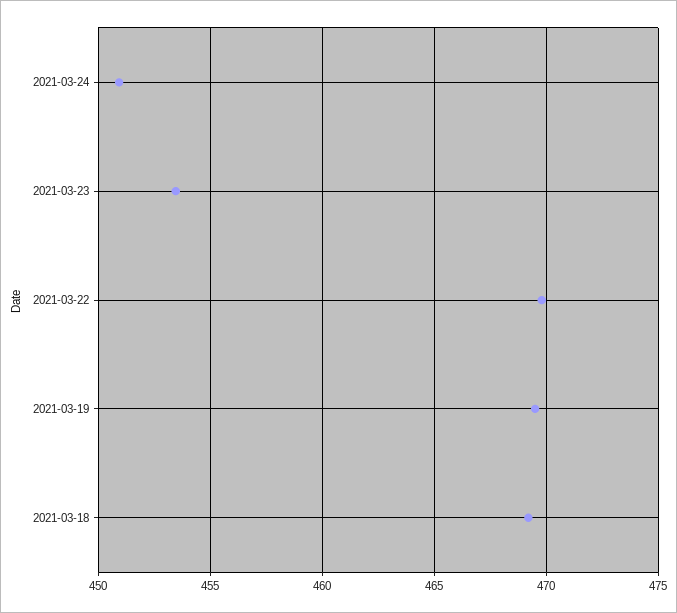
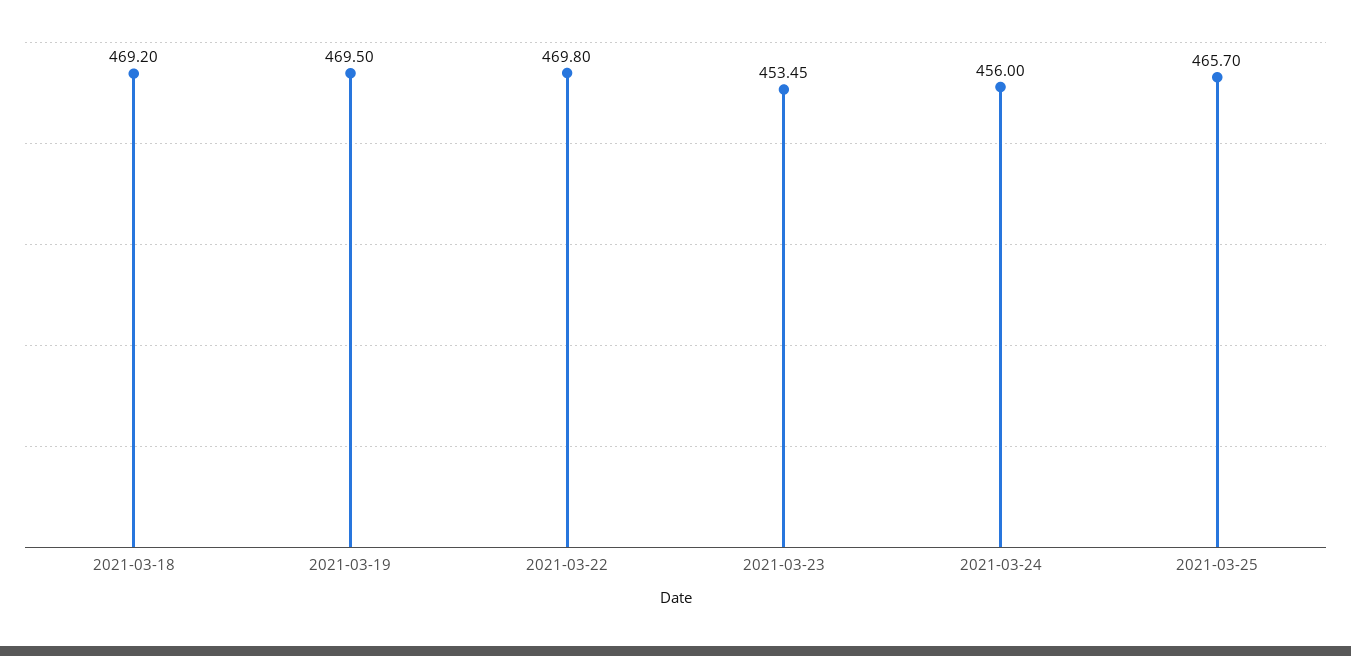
2021-03-24: 451 -> 456
2021-03-25: none -> 465.7

